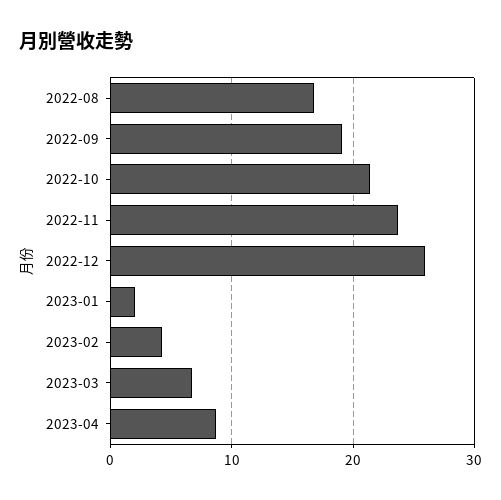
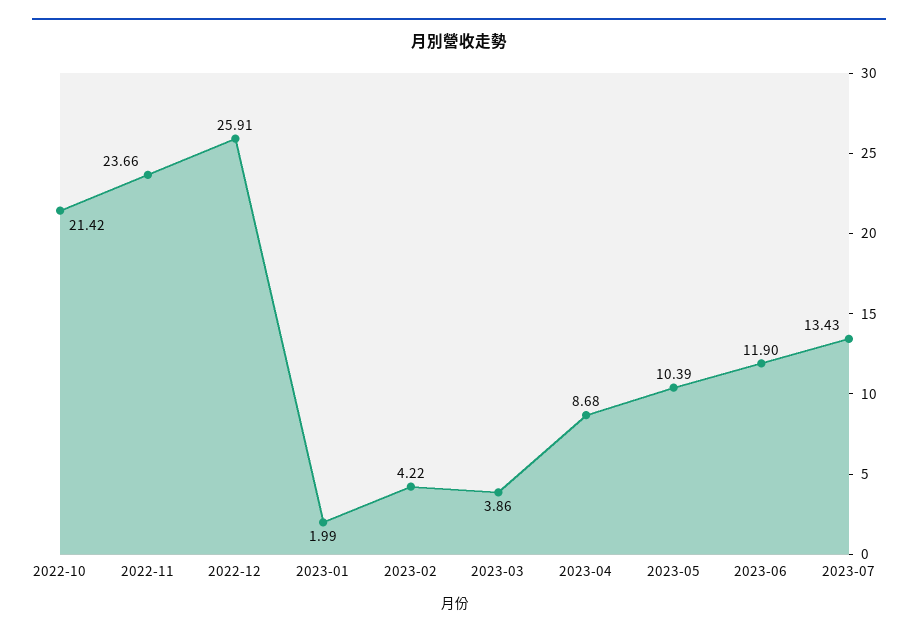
2022-08: 17 -> none
2022-09: 19 -> none
2023-03: 7 -> 3.86
2023-05: none -> 10.39
2023-06: none -> 11.9
2023-07: none -> 13.43

